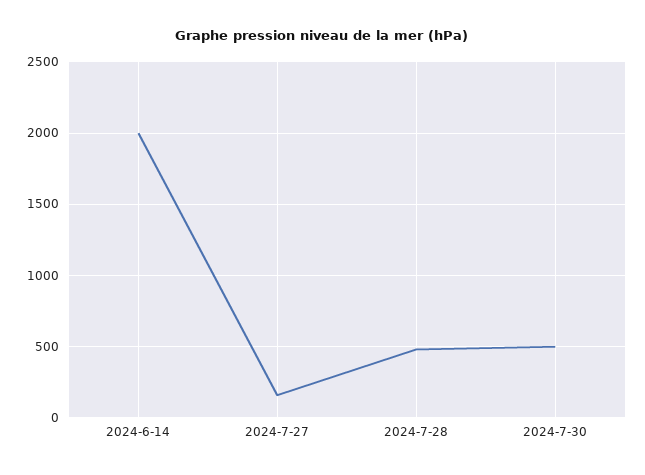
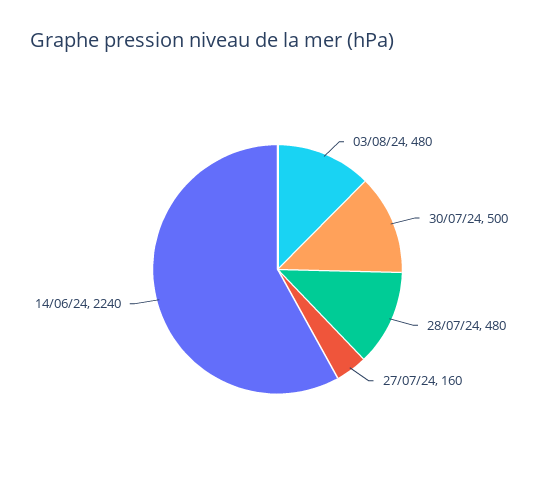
2024-6-14: 2000 -> 2240
03/08/24: none -> 480

